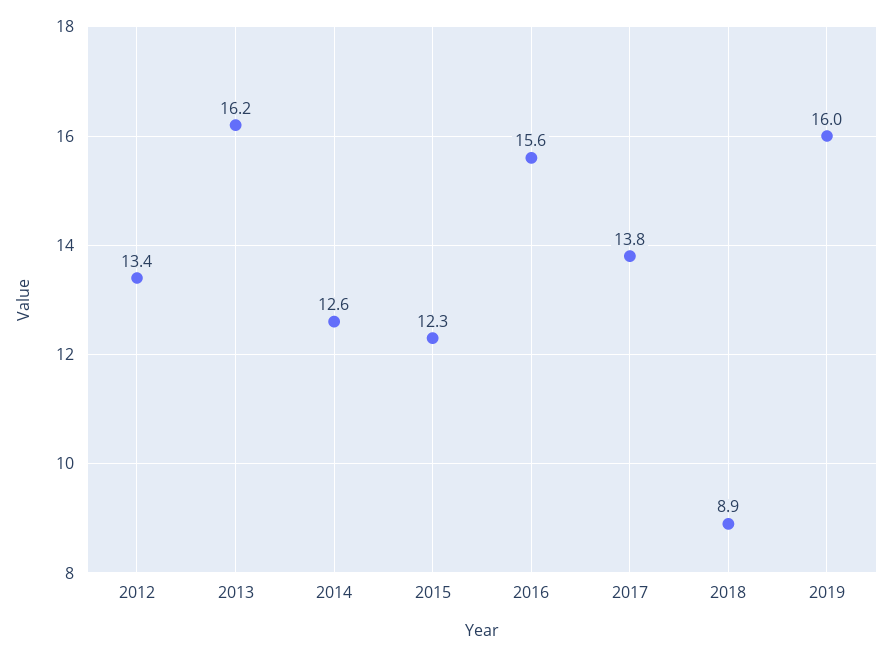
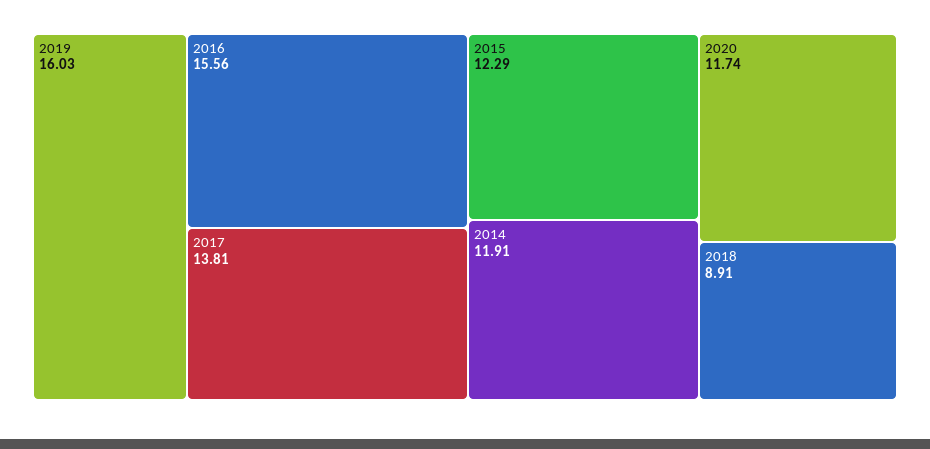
2012: 13.4 -> none
2013: 16.2 -> none
2014: 12.6 -> 11.91
2020: none -> 11.74

